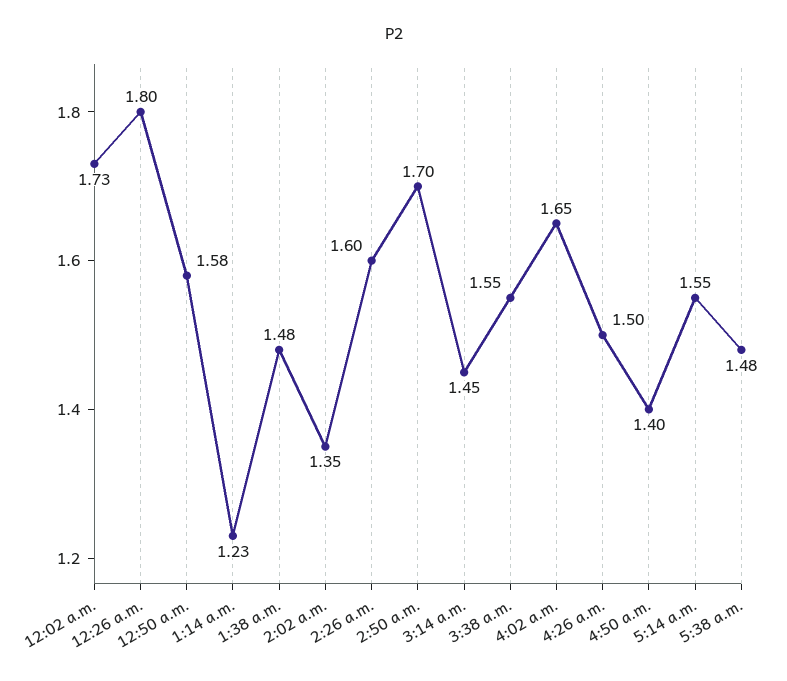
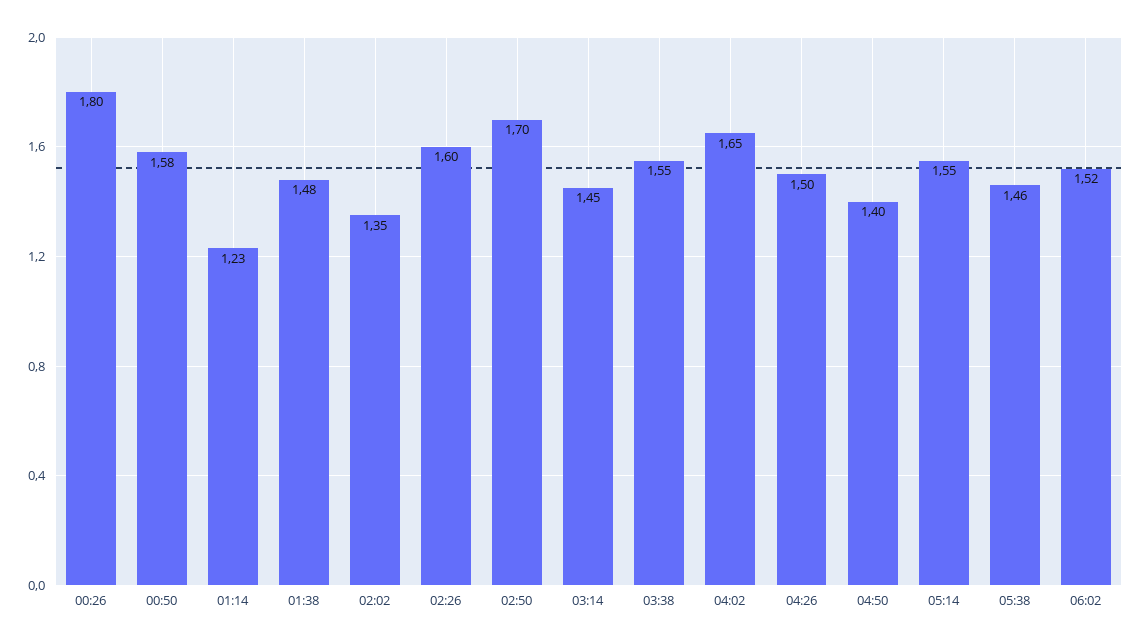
12:02 a.m.: 1.73 -> none
5:38 a.m.: 1.48 -> 1.46
06:02: none -> 1.52

